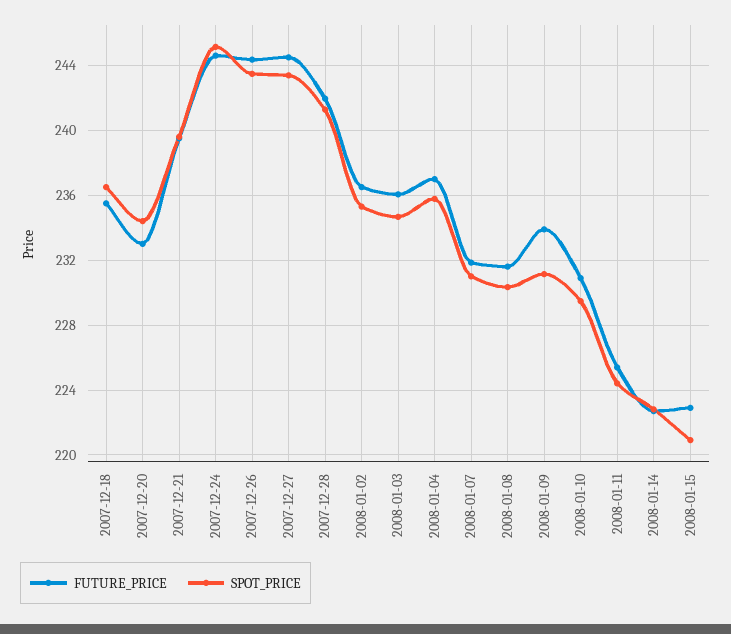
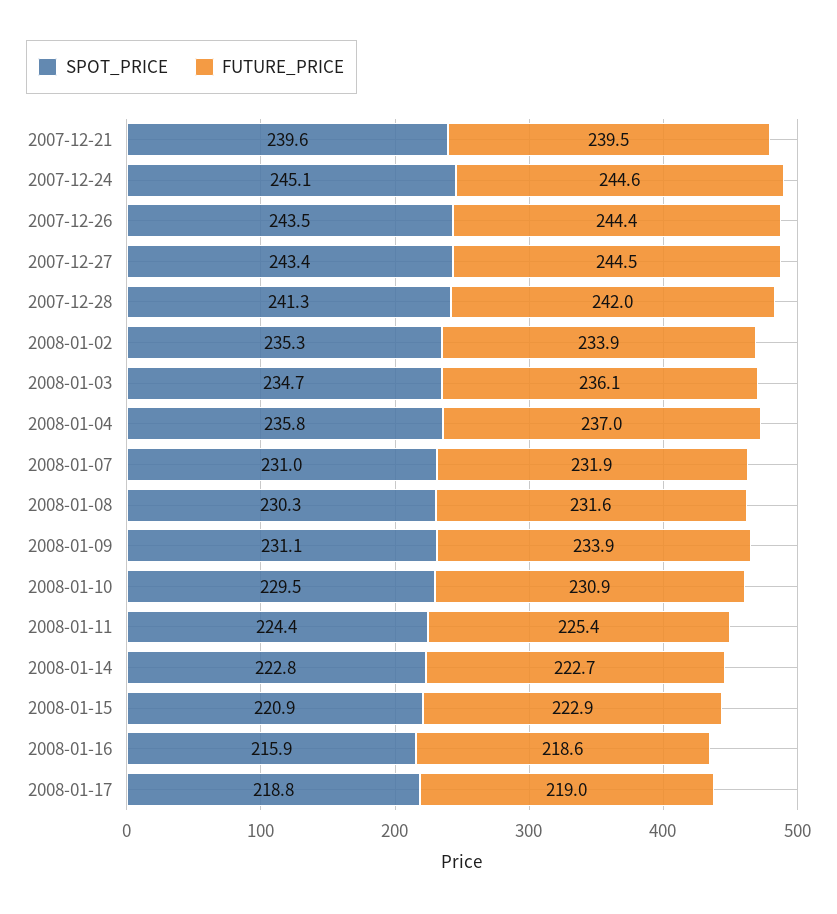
FUTURE_PRICE, 2007-12-18: 235.5 -> none
SPOT_PRICE, 2007-12-18: 236.5 -> none
FUTURE_PRICE, 2007-12-20: 233 -> none
SPOT_PRICE, 2007-12-20: 234.5 -> none
FUTURE_PRICE, 2008-01-02: 236.5 -> 233.9
SPOT_PRICE, 2008-01-16: none -> 215.9
FUTURE_PRICE, 2008-01-16: none -> 218.6
SPOT_PRICE, 2008-01-17: none -> 218.8
FUTURE_PRICE, 2008-01-17: none -> 219

